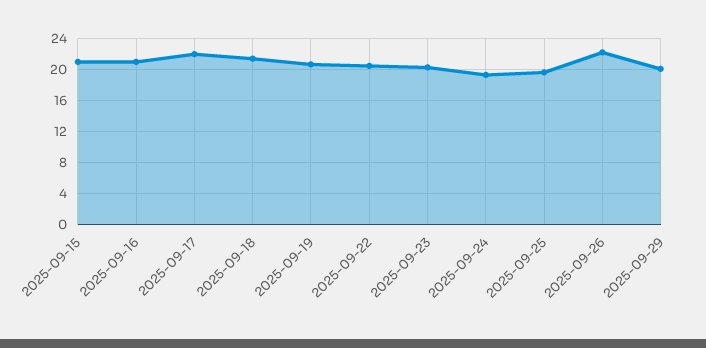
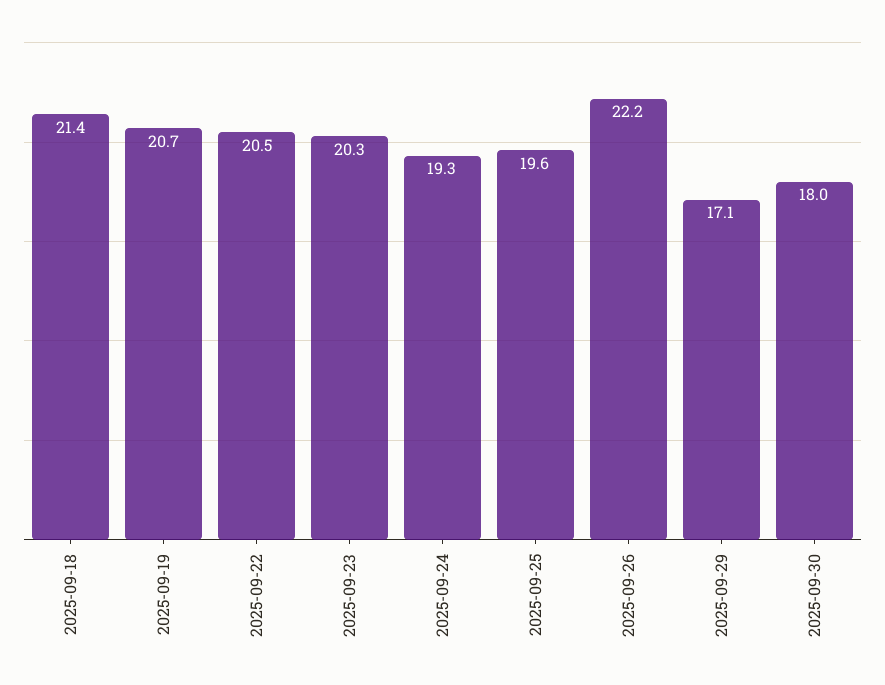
2025-09-15: 21 -> none
2025-09-16: 21 -> none
2025-09-17: 22 -> none
2025-09-29: 20 -> 17.1
2025-09-30: none -> 18

